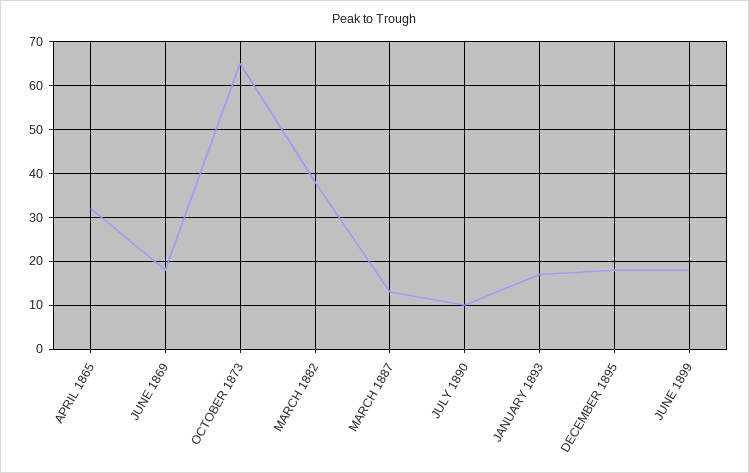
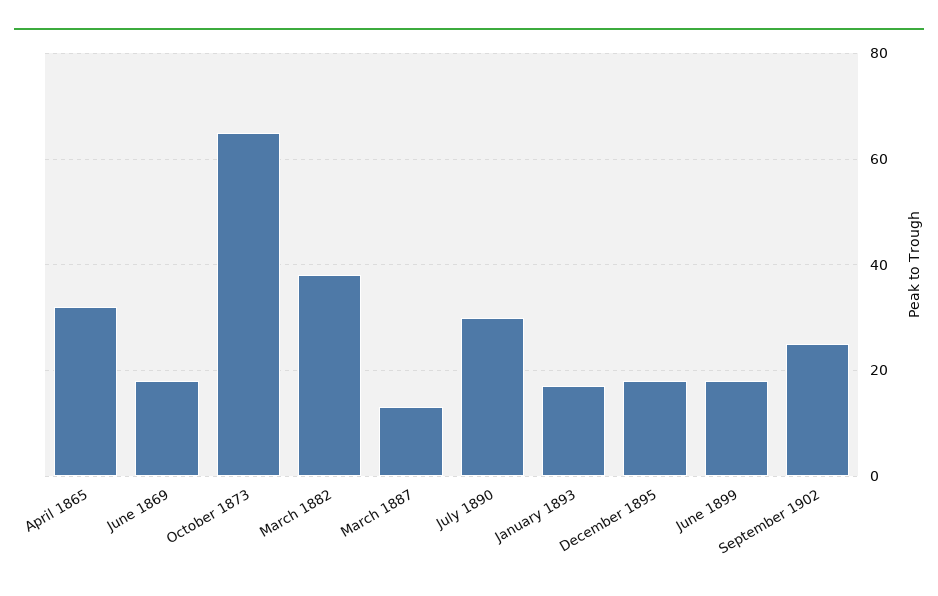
JULY 1890: 10 -> 30
September 1902: none -> 25

